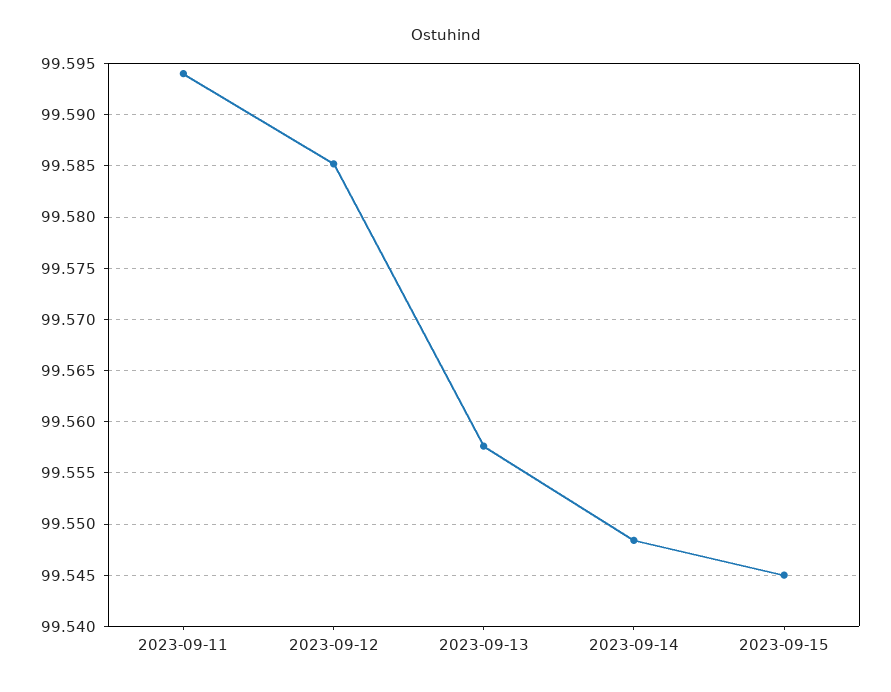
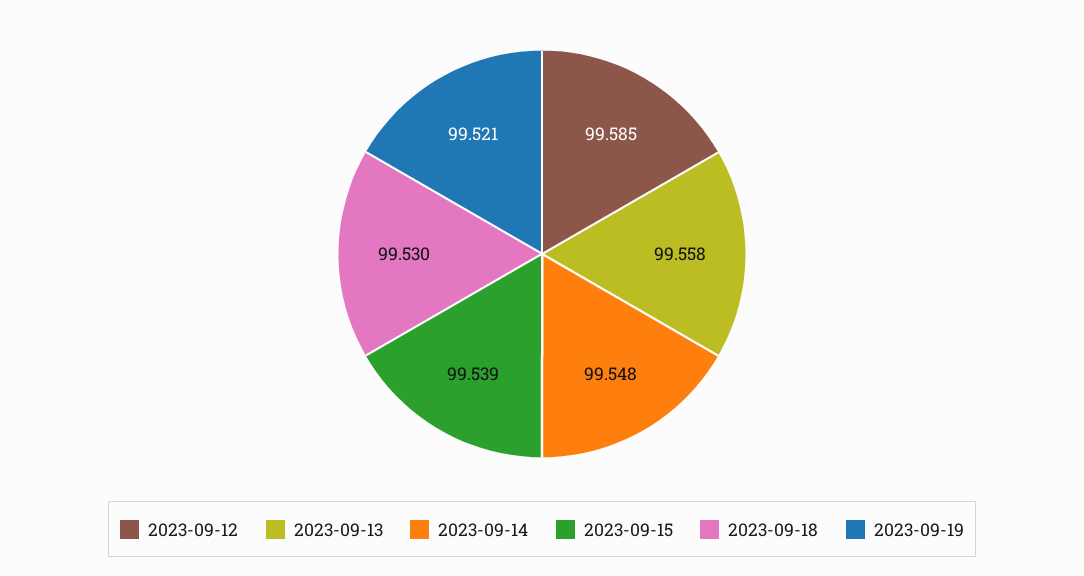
2023-09-11: 99.594 -> none
2023-09-15: 99.545 -> 99.539
2023-09-18: none -> 99.53
2023-09-19: none -> 99.521

